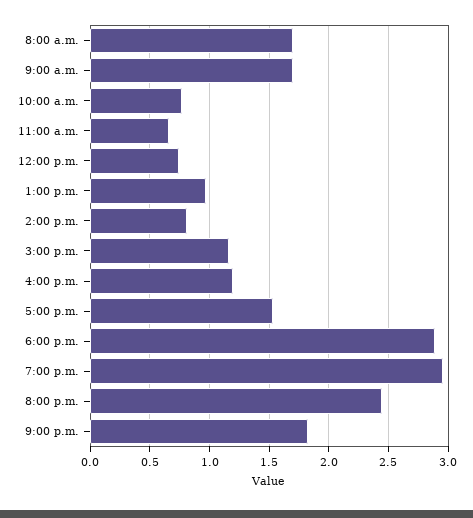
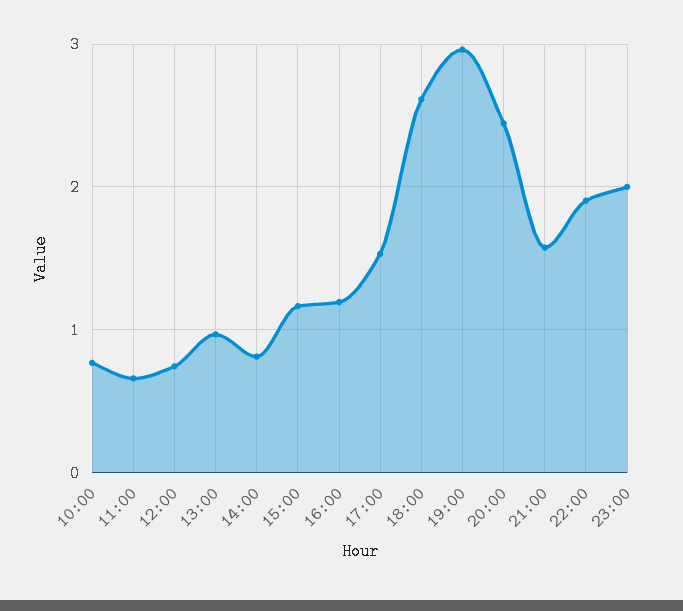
8:00 a.m.: 1.7 -> none
9:00 a.m.: 1.7 -> none
6:00 p.m.: 2.9 -> 2.6
9:00 p.m.: 1.8 -> 1.6
22:00: none -> 1.9
23:00: none -> 2

